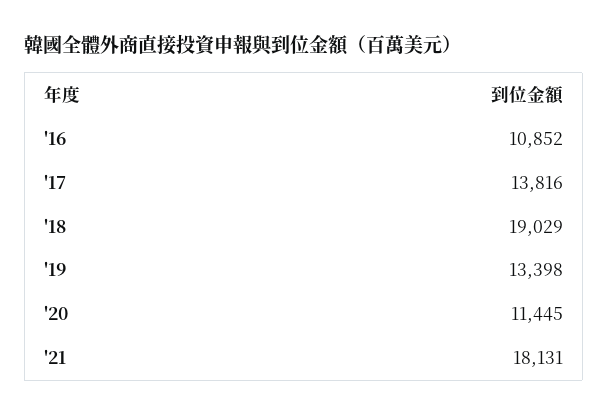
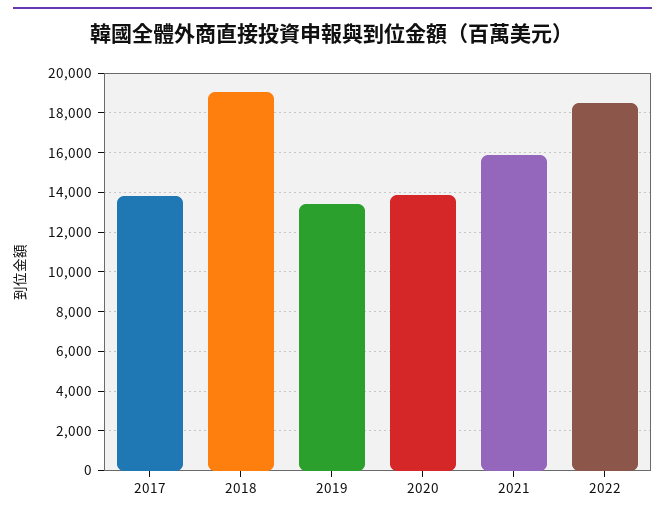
'16: 10852 -> none
'20: 11445 -> 14000
'21: 18131 -> 16000
2022: none -> 18500

